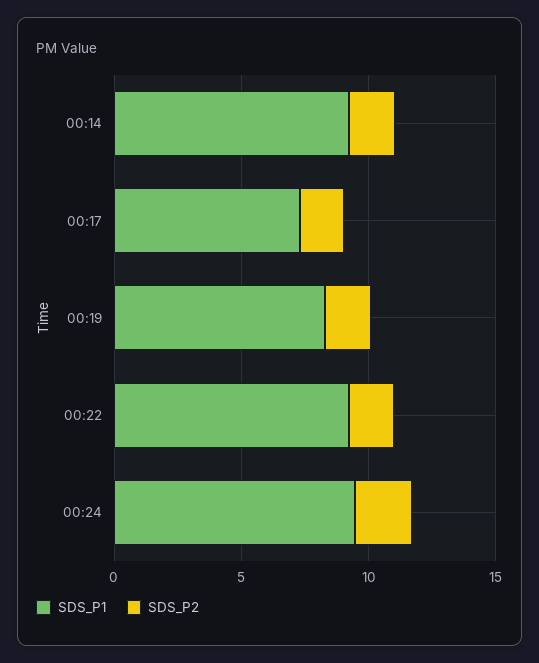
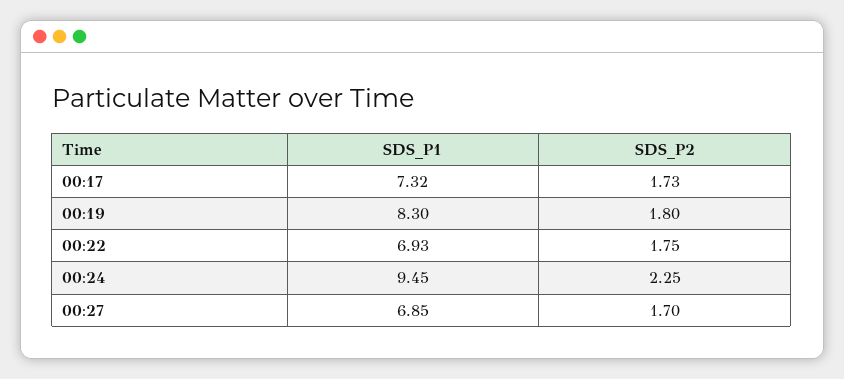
SDS_P1, 00:14: 9 -> none
SDS_P2, 00:14: 2 -> none
SDS_P1, 00:22: 9 -> 6.93
SDS_P1, 00:27: none -> 6.85
SDS_P2, 00:27: none -> 1.7

